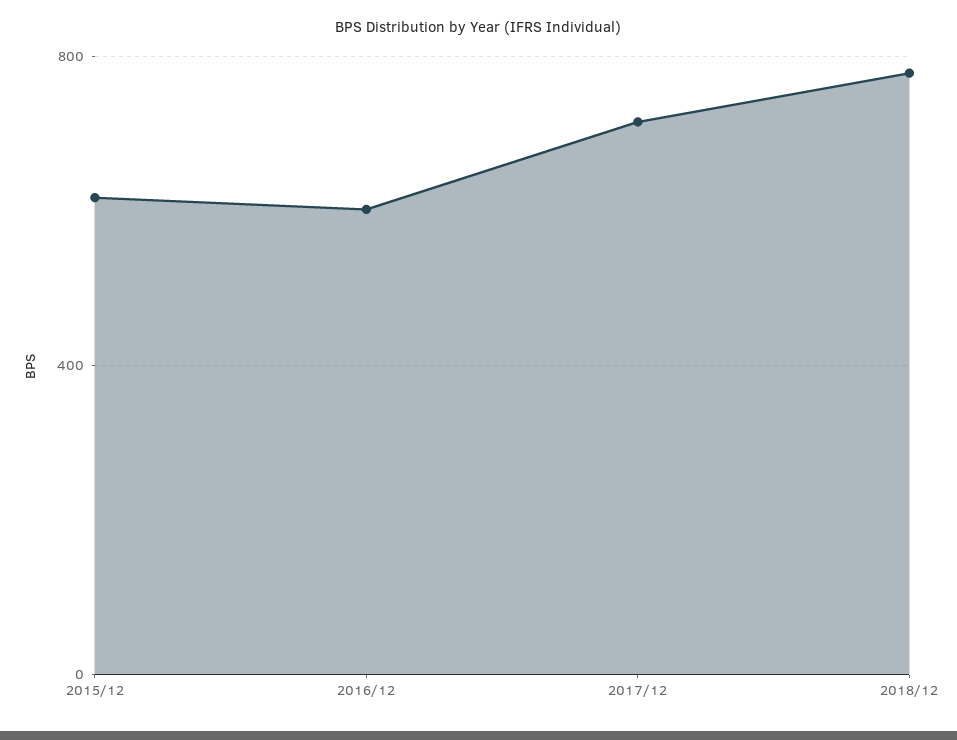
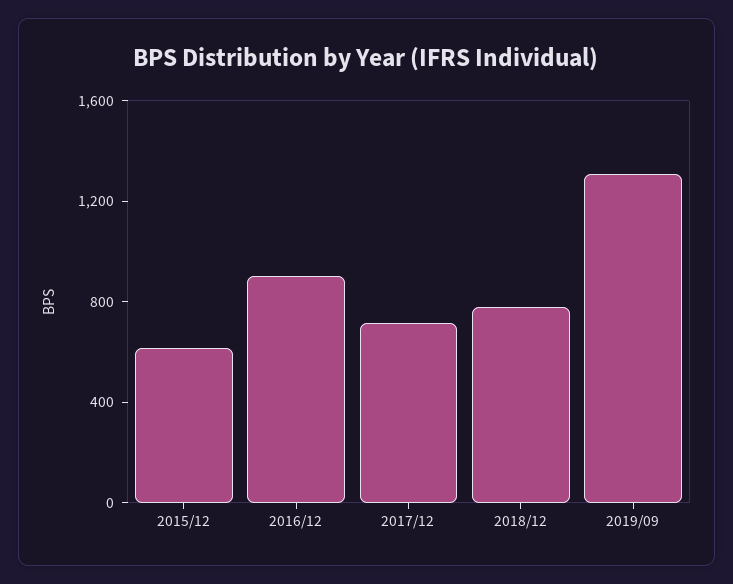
2016/12: 600 -> 900
2019/09: none -> 1300

